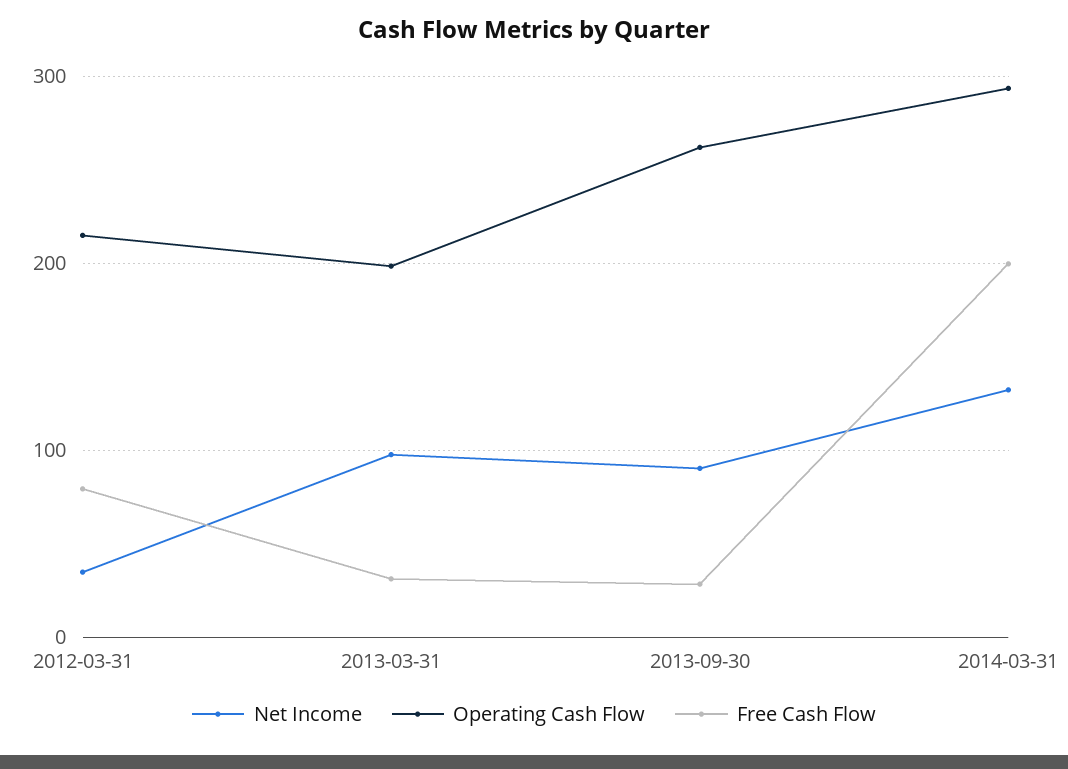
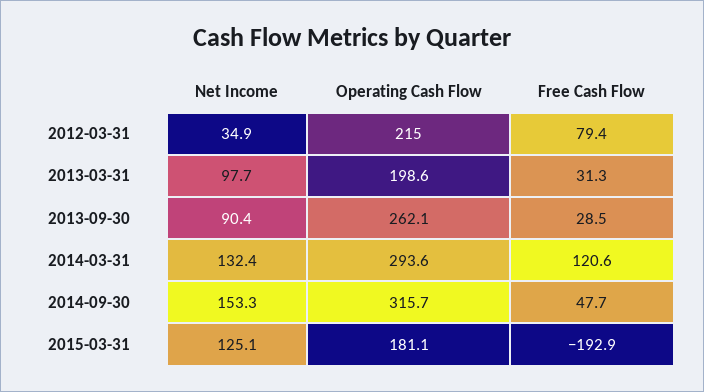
Free Cash Flow, 2014-03-31: 200 -> 120.6
Net Income, 2014-09-30: none -> 153.3
Operating Cash Flow, 2014-09-30: none -> 315.7
Free Cash Flow, 2014-09-30: none -> 47.7
Net Income, 2015-03-31: none -> 125.1
Operating Cash Flow, 2015-03-31: none -> 181.1
Free Cash Flow, 2015-03-31: none -> -192.9

